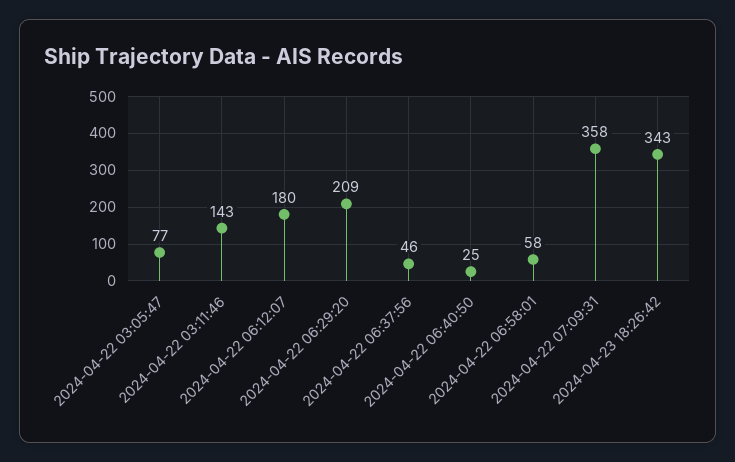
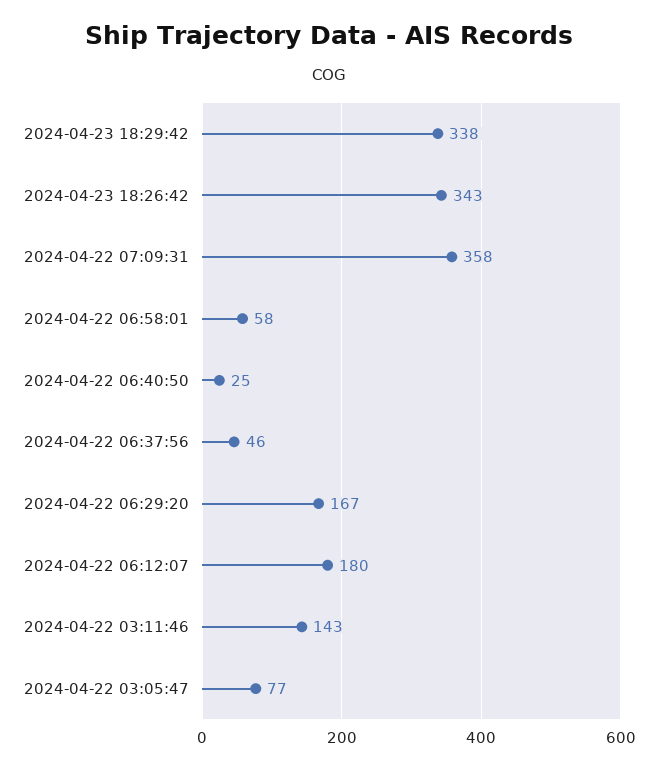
2024-04-22 06:29:20: 209 -> 167
2024-04-23 18:29:42: none -> 338

